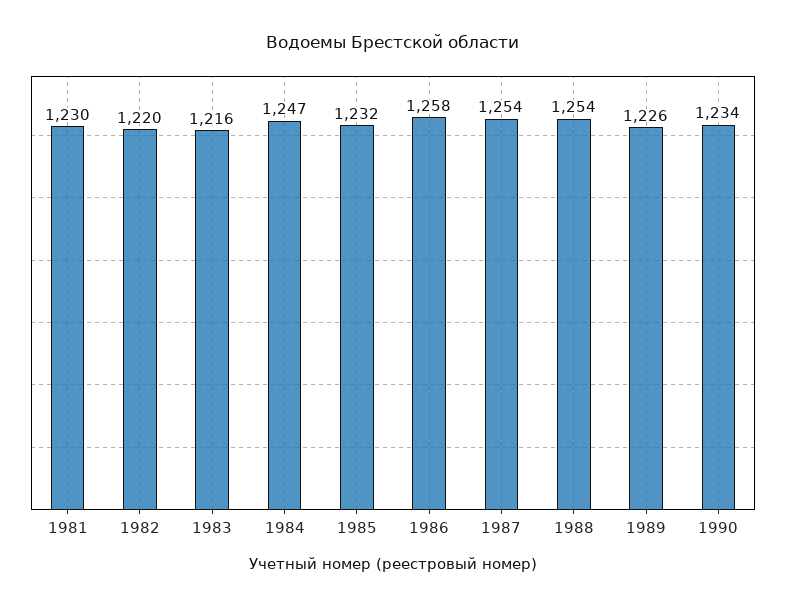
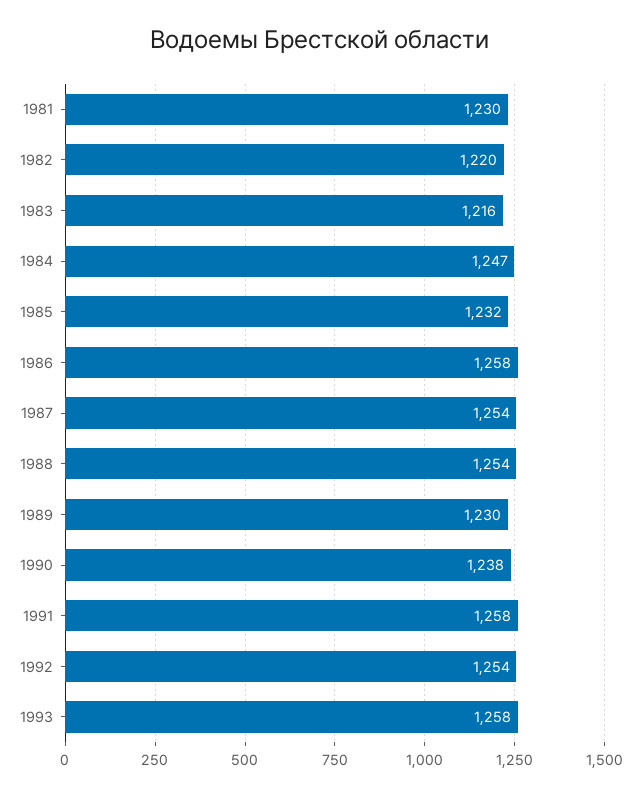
1989: 1226 -> 1230
1990: 1234 -> 1238
1991: none -> 1258
1992: none -> 1254
1993: none -> 1258

